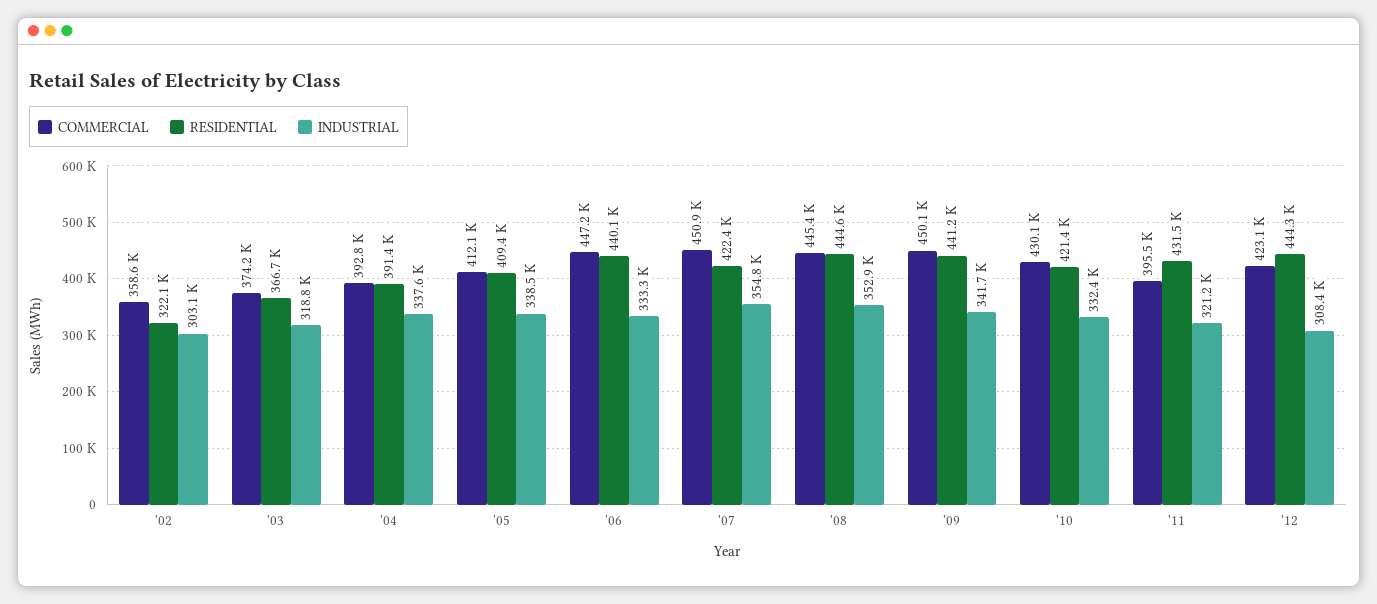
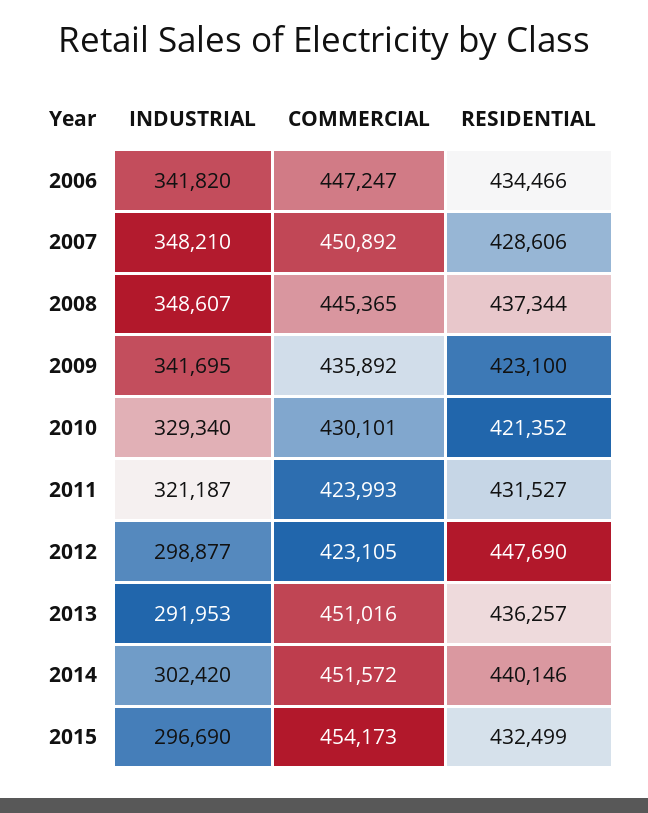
COMMERCIAL, '02: 358600 -> none
RESIDENTIAL, '02: 322100 -> none
INDUSTRIAL, '02: 303100 -> none
COMMERCIAL, '03: 374200 -> none
RESIDENTIAL, '03: 366700 -> none
INDUSTRIAL, '03: 318800 -> none
COMMERCIAL, '04: 392800 -> none
RESIDENTIAL, '04: 391400 -> none
INDUSTRIAL, '04: 337600 -> none
COMMERCIAL, '05: 412100 -> none
RESIDENTIAL, '05: 409400 -> none
INDUSTRIAL, '05: 338500 -> none
RESIDENTIAL, '06: 440100 -> 434466
INDUSTRIAL, '06: 333300 -> 341820
RESIDENTIAL, '07: 422400 -> 428606
INDUSTRIAL, '07: 354800 -> 348210
RESIDENTIAL, '08: 444600 -> 437344
INDUSTRIAL, '08: 352900 -> 348607
COMMERCIAL, '09: 450100 -> 435892
RESIDENTIAL, '09: 441200 -> 423100
INDUSTRIAL, '10: 332400 -> 329340
COMMERCIAL, '11: 395500 -> 423993
RESIDENTIAL, '12: 444300 -> 447690
INDUSTRIAL, '12: 308400 -> 298877
INDUSTRIAL, 2013: none -> 291953
COMMERCIAL, 2013: none -> 451016
RESIDENTIAL, 2013: none -> 436257
INDUSTRIAL, 2014: none -> 302420
COMMERCIAL, 2014: none -> 451572
RESIDENTIAL, 2014: none -> 440146
INDUSTRIAL, 2015: none -> 296690
COMMERCIAL, 2015: none -> 454173
RESIDENTIAL, 2015: none -> 432499

